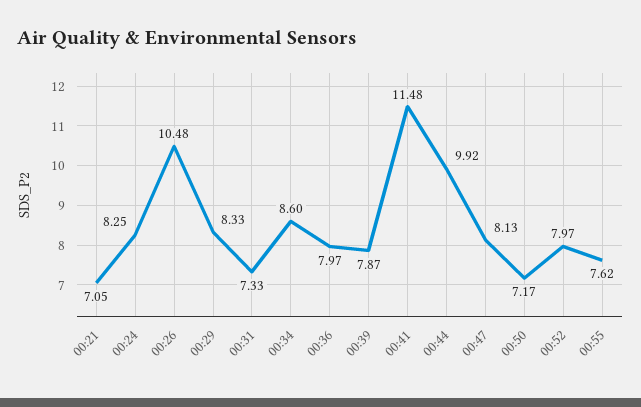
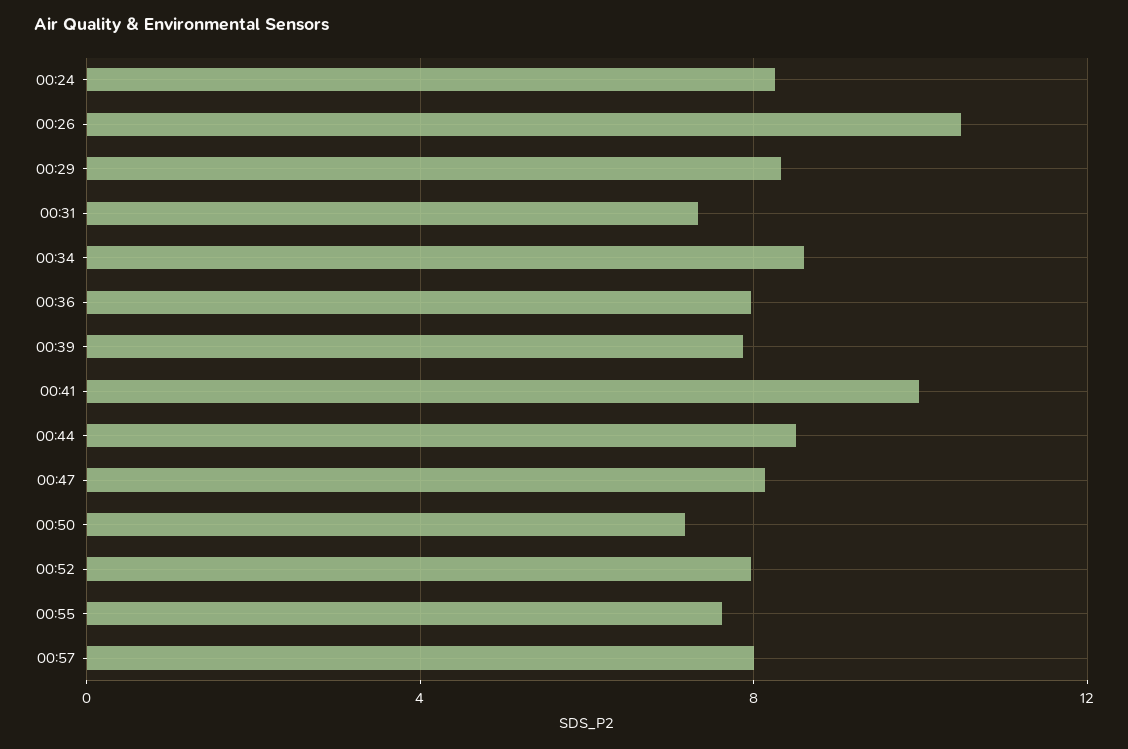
00:21: 7.05 -> none
00:41: 11.48 -> 10
00:44: 9.92 -> 8.5
00:57: none -> 8

